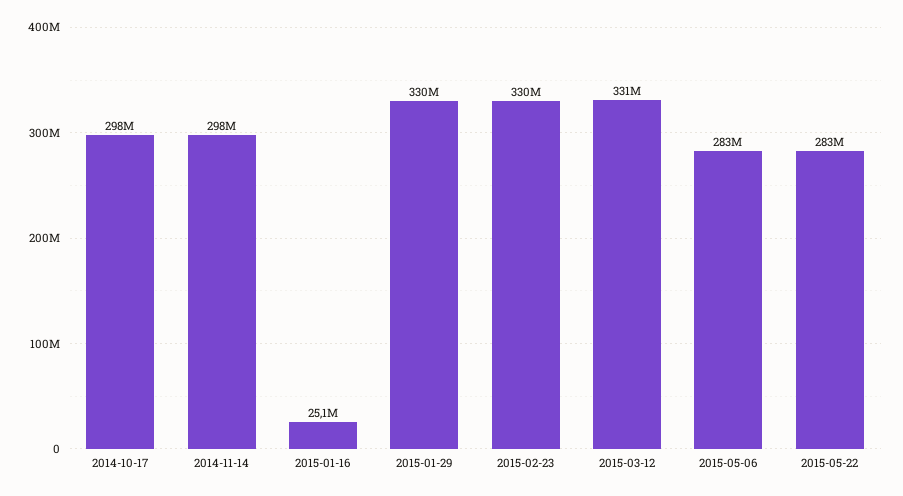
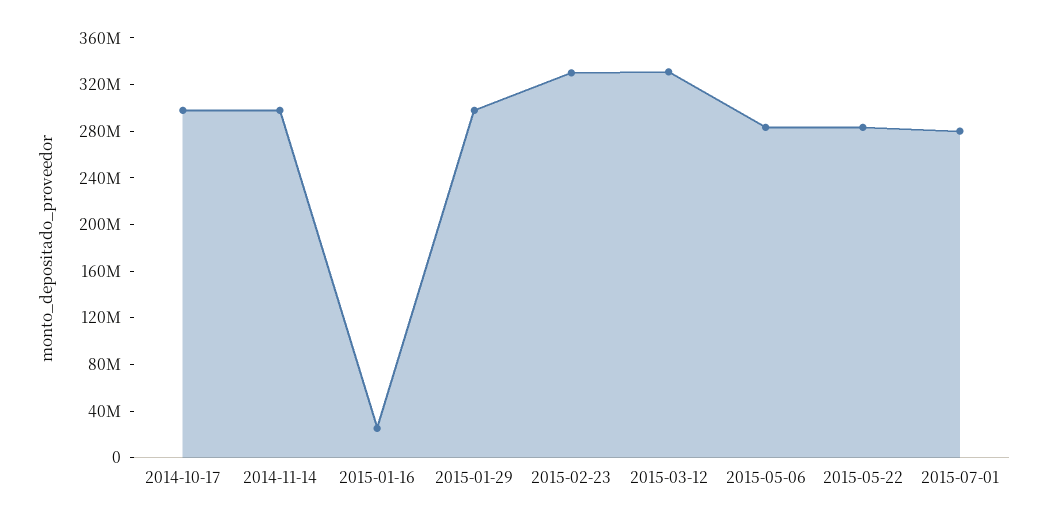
2015-01-29: 330000000 -> 300000000
2015-07-01: none -> 280000000

